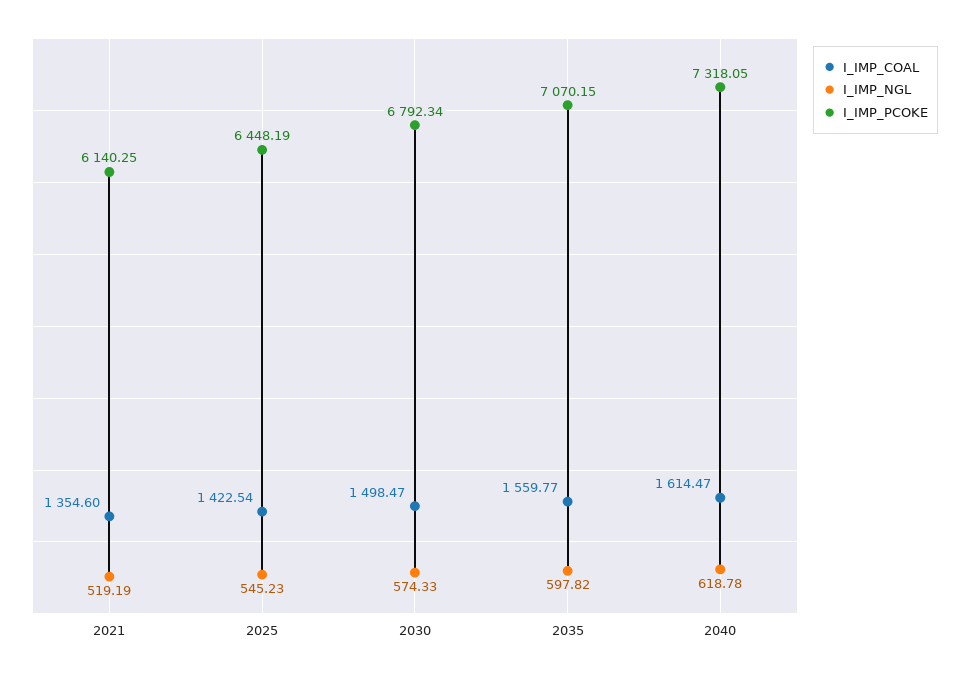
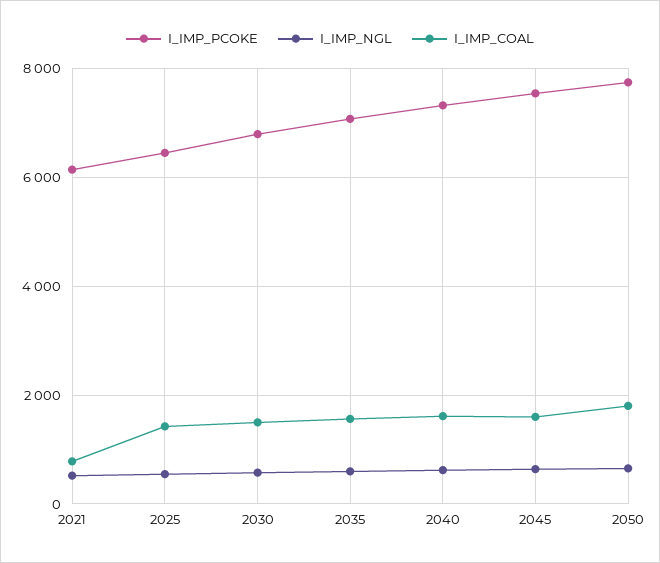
I_IMP_COAL, 2021: 1354.6 -> 800
I_IMP_PCOKE, 2045: none -> 7600
I_IMP_NGL, 2045: none -> 600
I_IMP_COAL, 2045: none -> 1600
I_IMP_PCOKE, 2050: none -> 7800
I_IMP_NGL, 2050: none -> 600
I_IMP_COAL, 2050: none -> 1800

